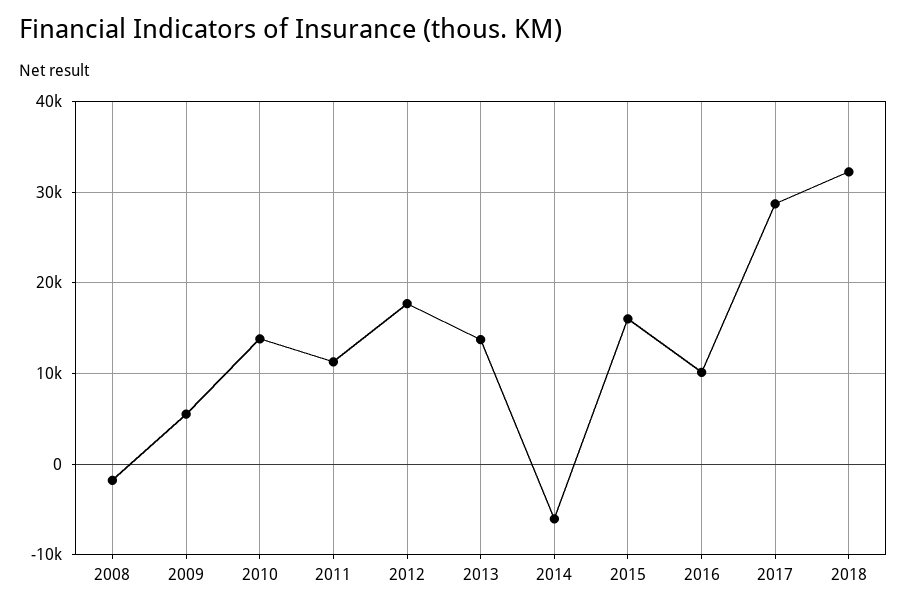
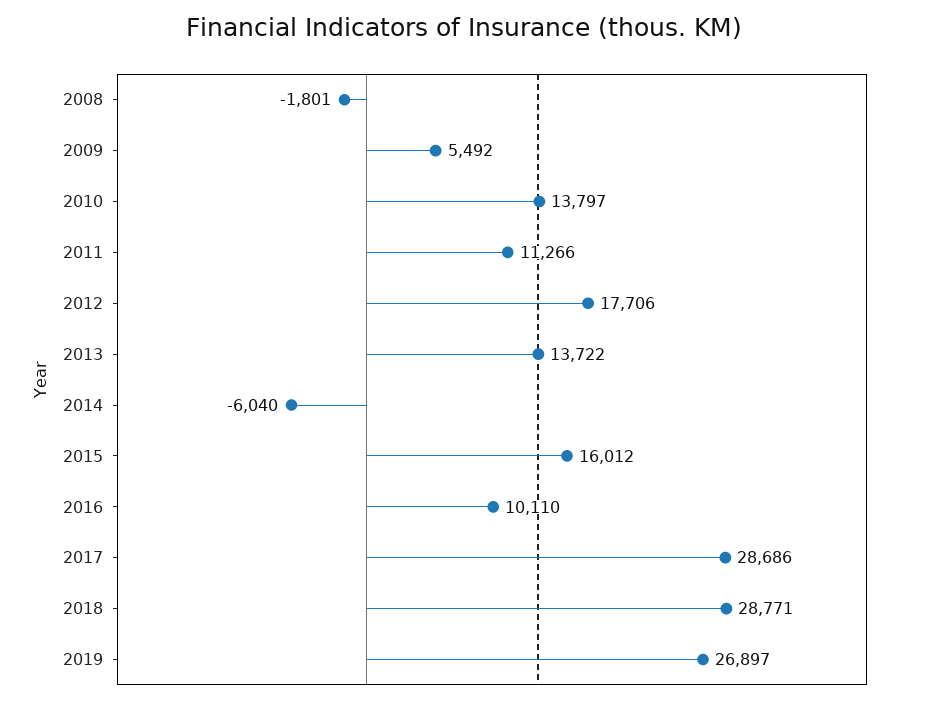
2018: 32000 -> 28771
2019: none -> 26897

